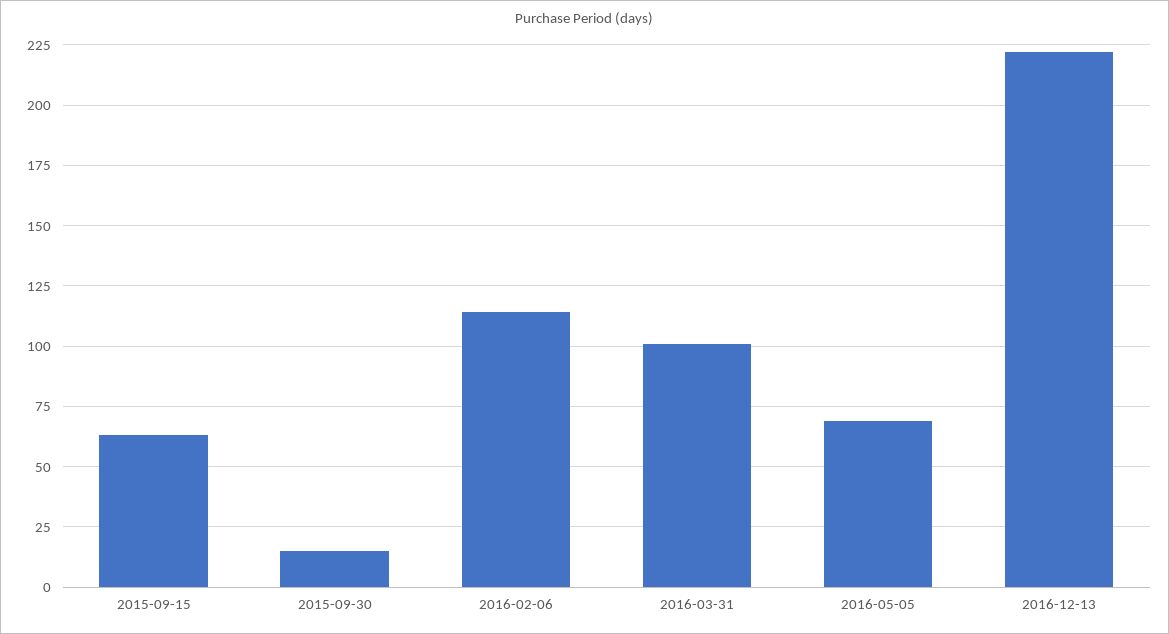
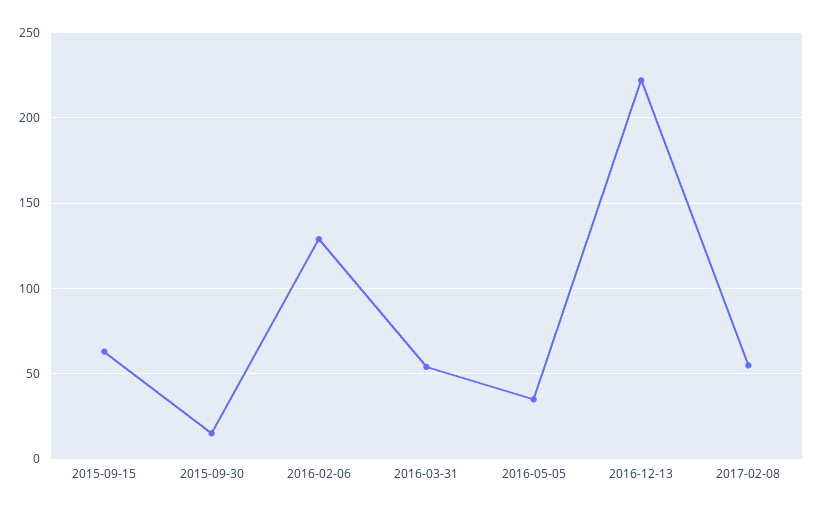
2016-02-06: 115 -> 130
2016-03-31: 100 -> 55
2016-05-05: 70 -> 35
2017-02-08: none -> 55

